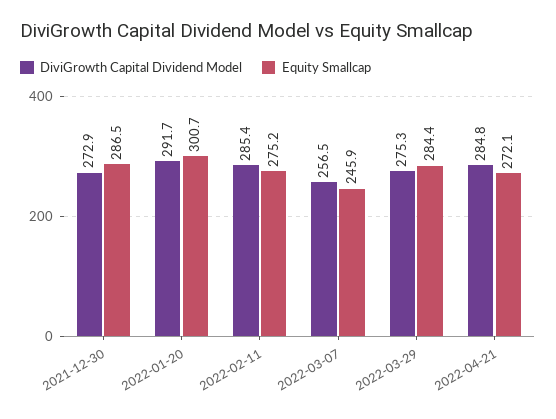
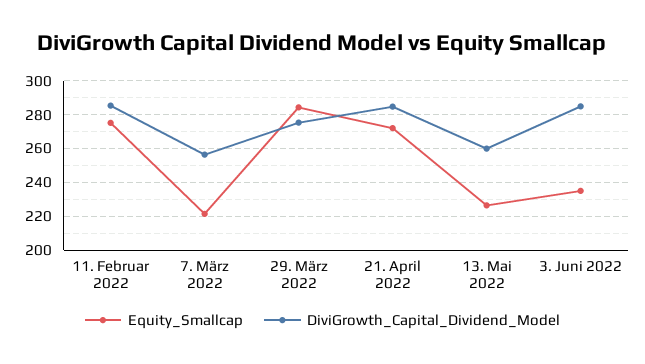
DiviGrowth Capital Dividend Model, 2021-12-30: 272.9 -> none
Equity Smallcap, 2021-12-30: 286.5 -> none
DiviGrowth Capital Dividend Model, 2022-01-20: 291.7 -> none
Equity Smallcap, 2022-01-20: 300.7 -> none
Equity Smallcap, 2022-03-07: 245.9 -> 220
Equity Smallcap, 13. Mai 2022: none -> 225
DiviGrowth Capital Dividend Model, 13. Mai 2022: none -> 260
Equity Smallcap, 3. Juni 2022: none -> 235
DiviGrowth Capital Dividend Model, 3. Juni 2022: none -> 285

